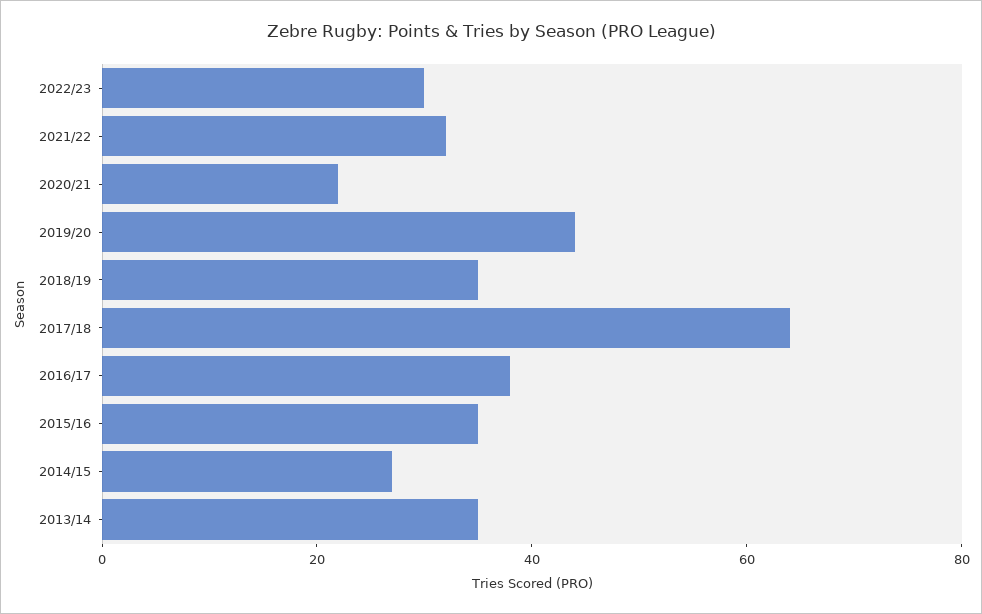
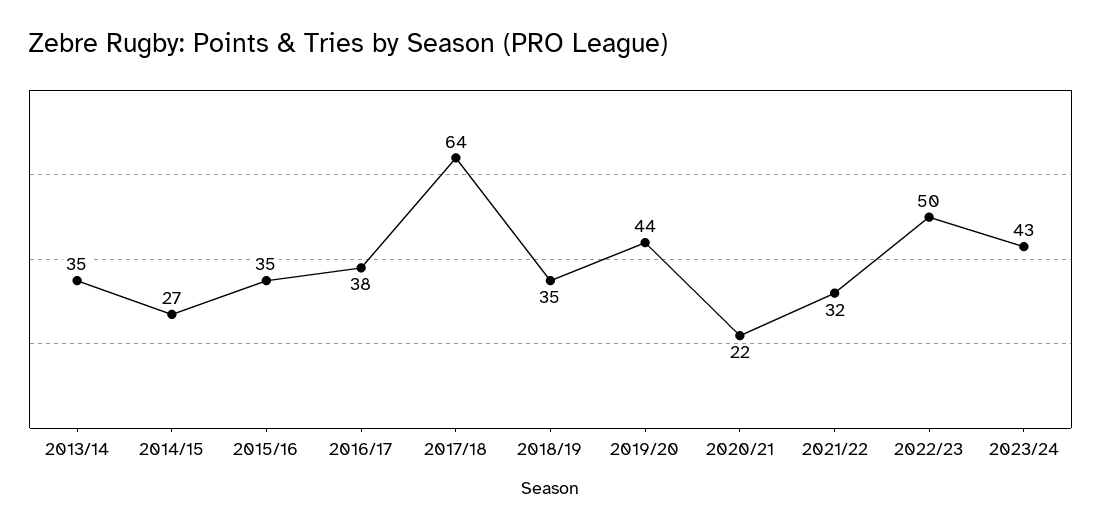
2022/23: 30 -> 50
2023/24: none -> 43

